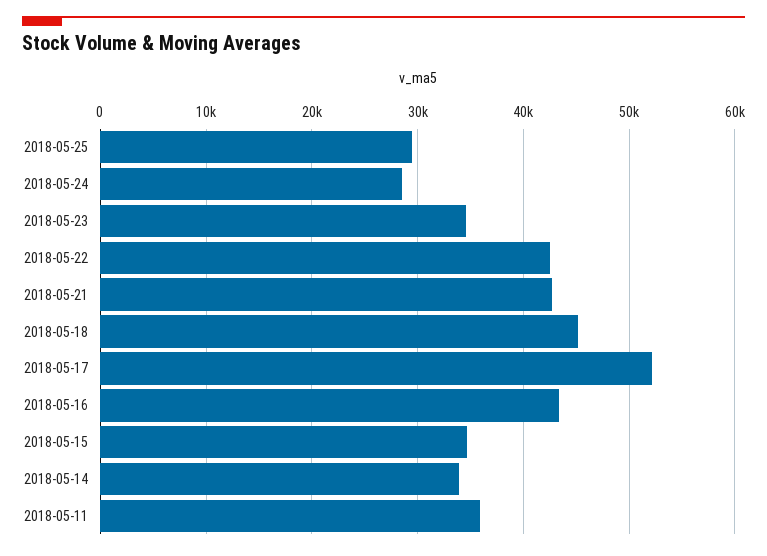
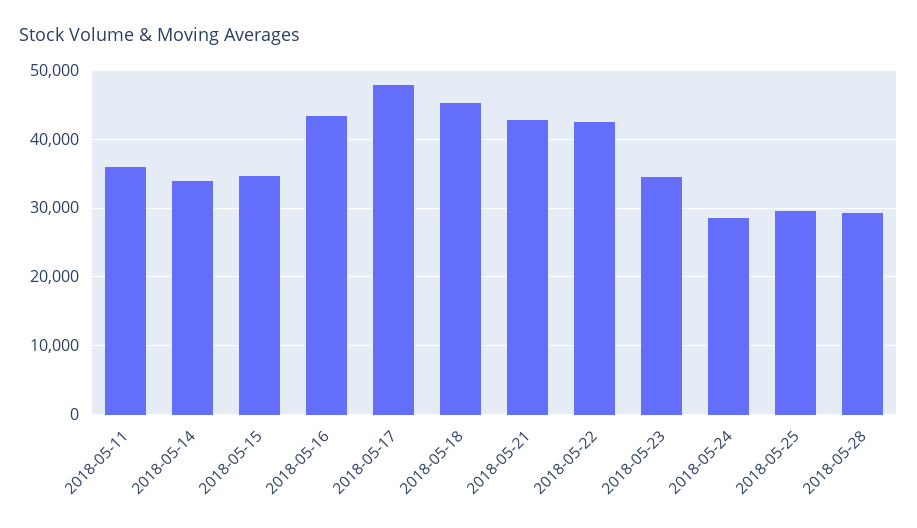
2018-05-17: 52000 -> 48000
2018-05-28: none -> 29000

